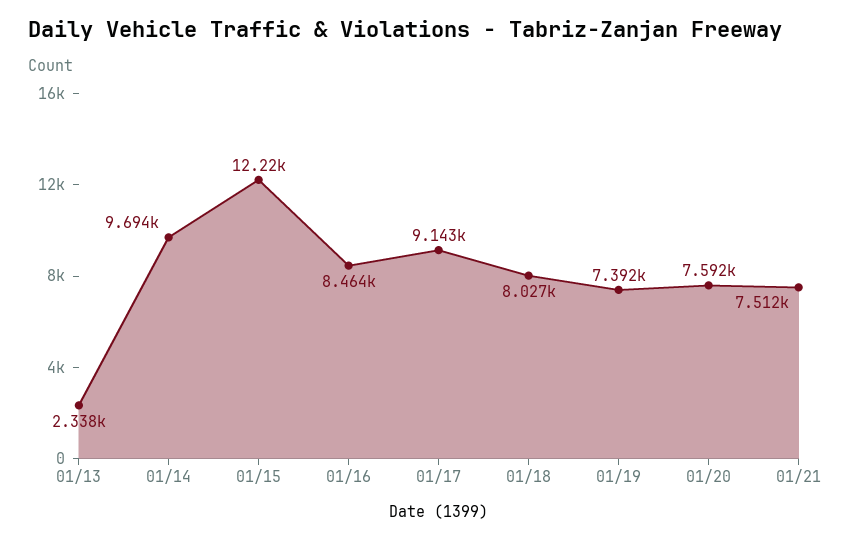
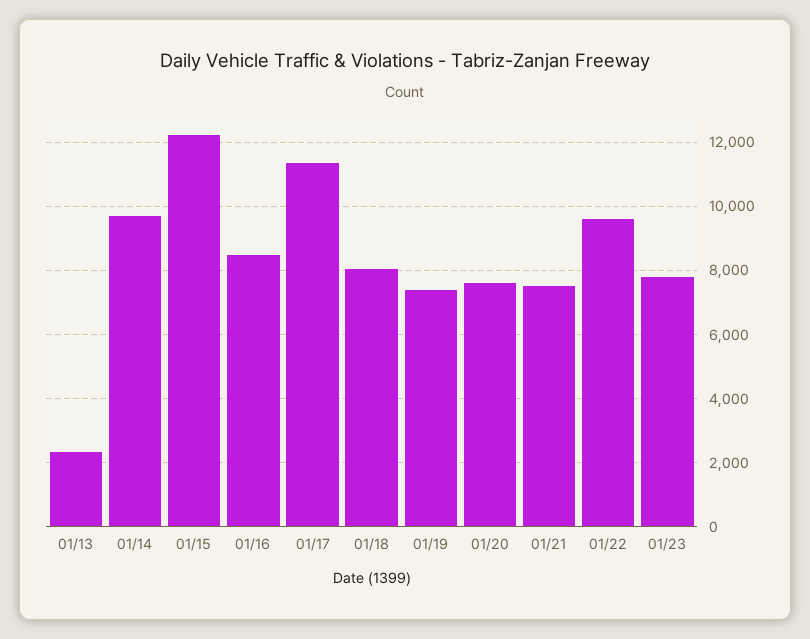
01/17: 9143 -> 11400
01/22: none -> 9600
01/23: none -> 7800

